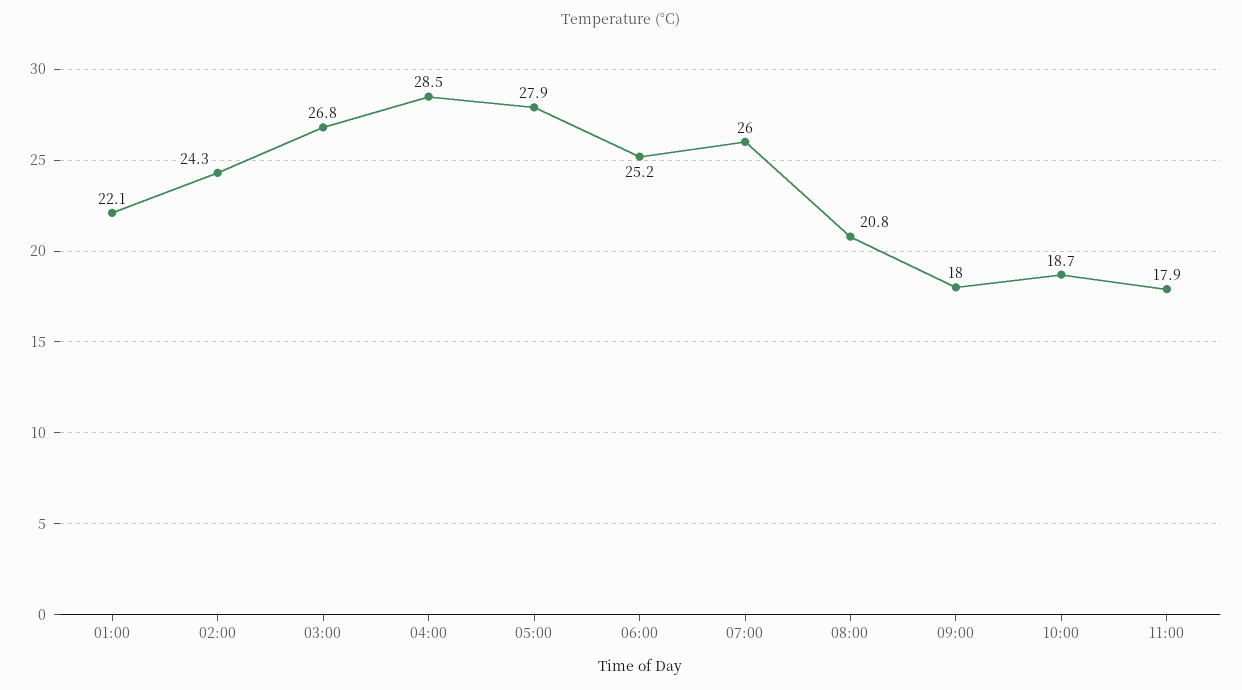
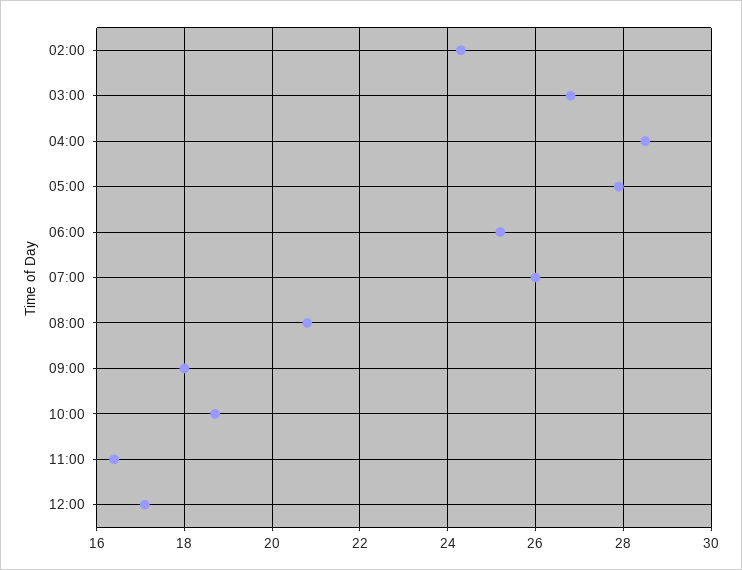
01:00: 22.1 -> none
11:00: 17.9 -> 16.5
12:00: none -> 17

